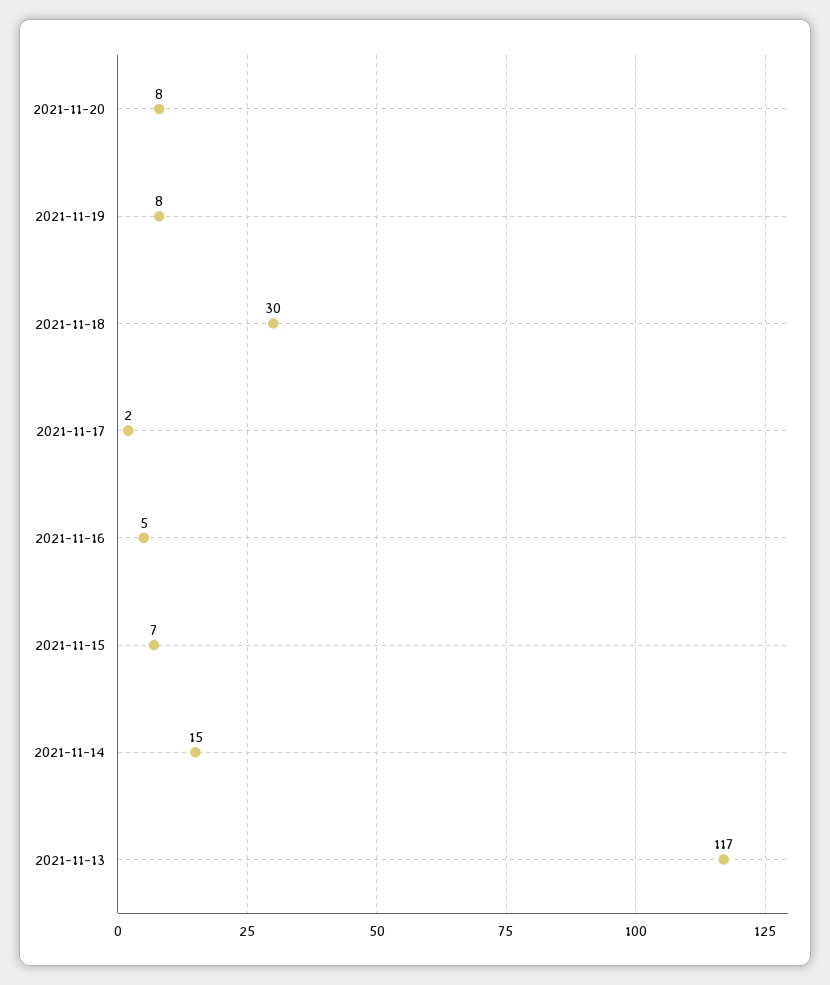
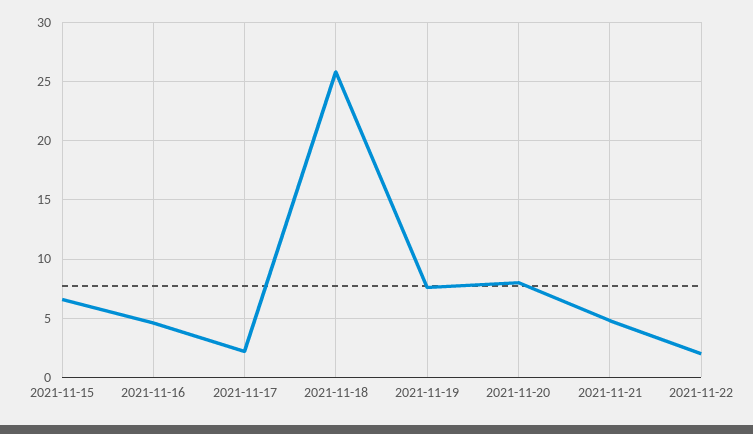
2021-11-18: 30 -> 26
2021-11-14: 15 -> none
2021-11-13: 117 -> none
2021-11-21: none -> 5
2021-11-22: none -> 2

